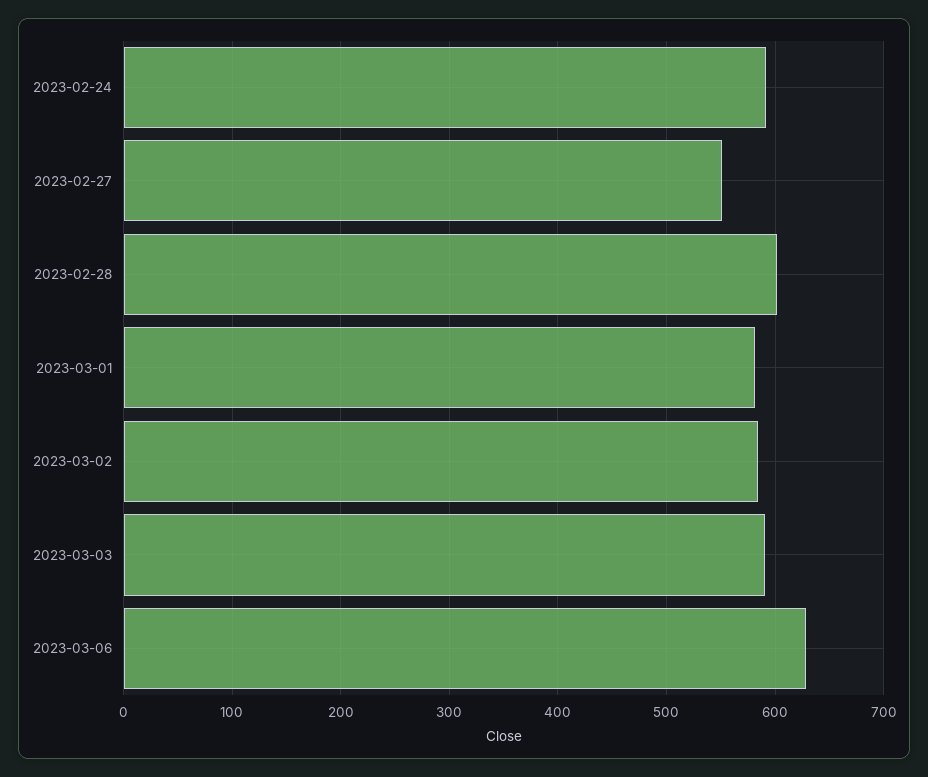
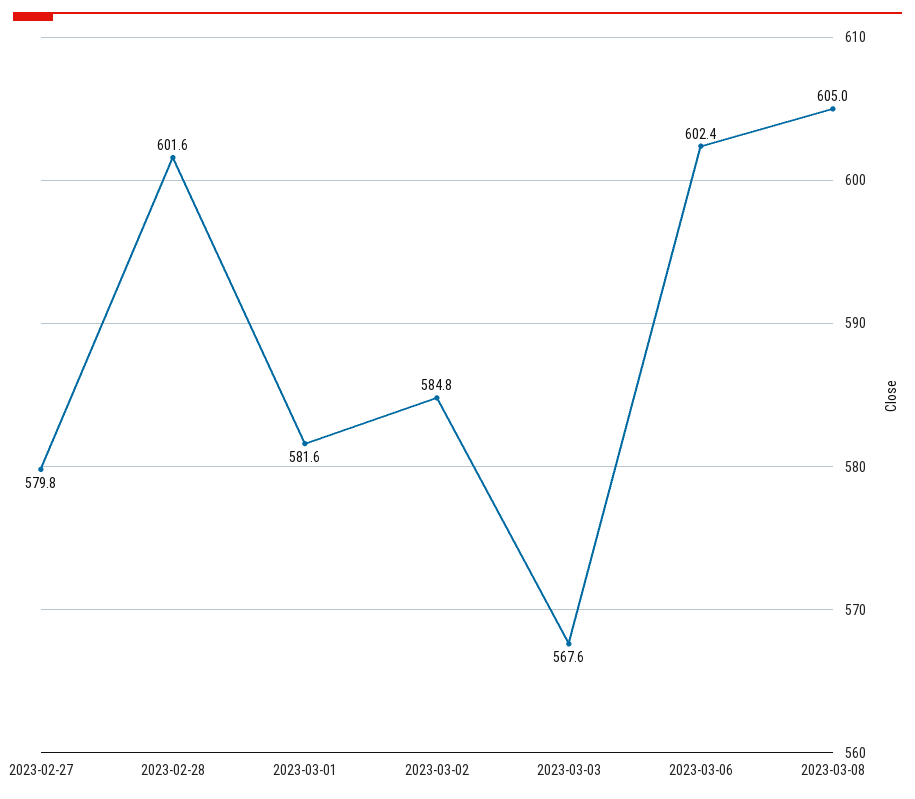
2023-02-24: 590 -> none
2023-02-27: 550 -> 579.8
2023-03-03: 590 -> 567.6
2023-03-06: 630 -> 602.4
2023-03-08: none -> 605

